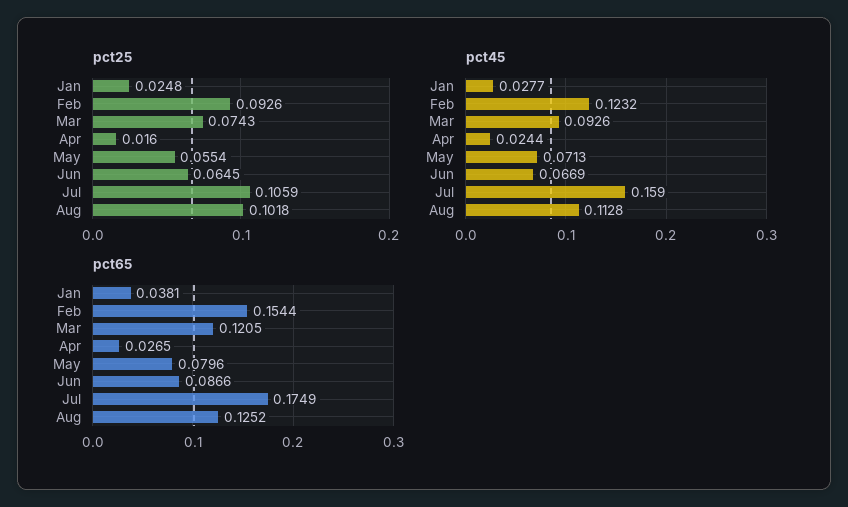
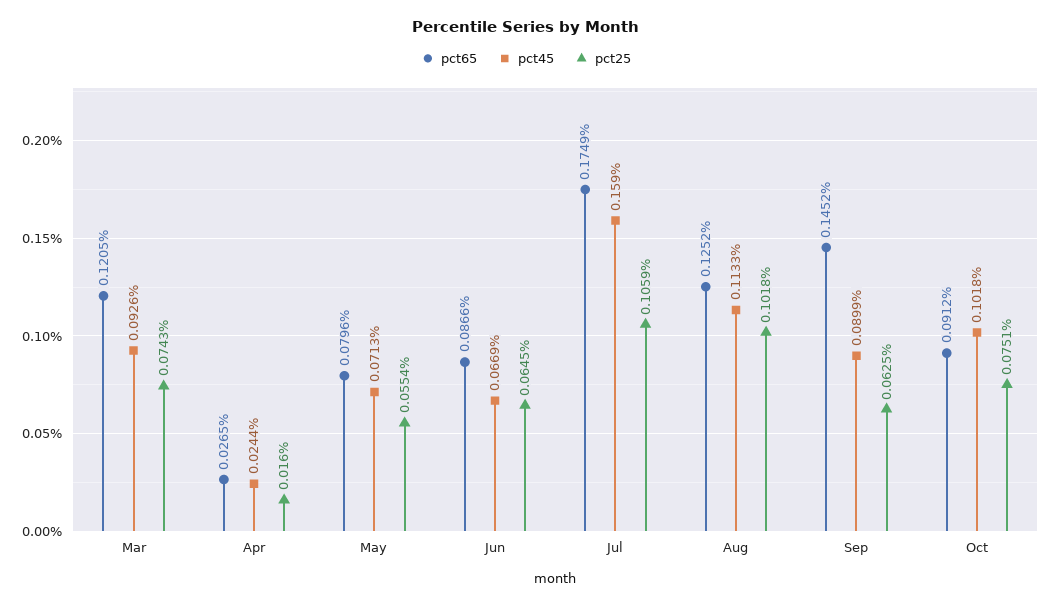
pct25, Jan: 0.0248 -> none
pct25, Feb: 0.0926 -> none
pct45, Jan: 0.0277 -> none
pct45, Feb: 0.1232 -> none
pct45, Aug: 0.1128 -> 0.1133
pct65, Jan: 0.0381 -> none
pct65, Feb: 0.1544 -> none
pct65, Sep: none -> 0.1452
pct45, Sep: none -> 0.0899
pct25, Sep: none -> 0.0625
pct65, Oct: none -> 0.0912
pct45, Oct: none -> 0.1018
pct25, Oct: none -> 0.0751

